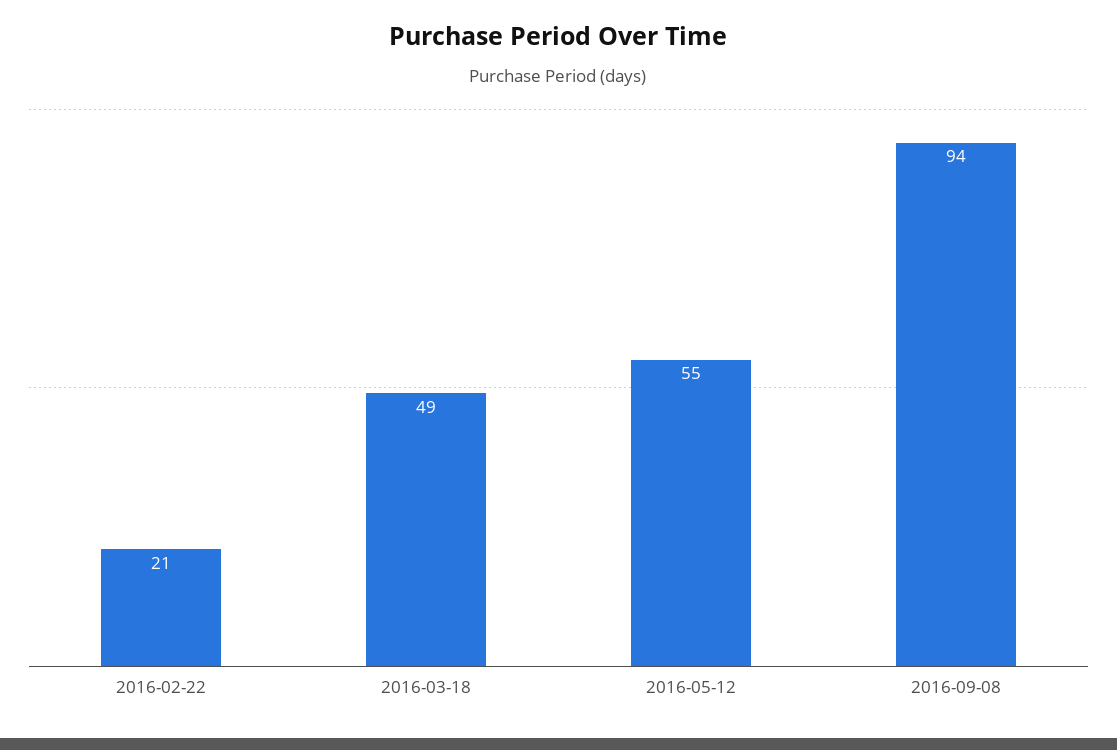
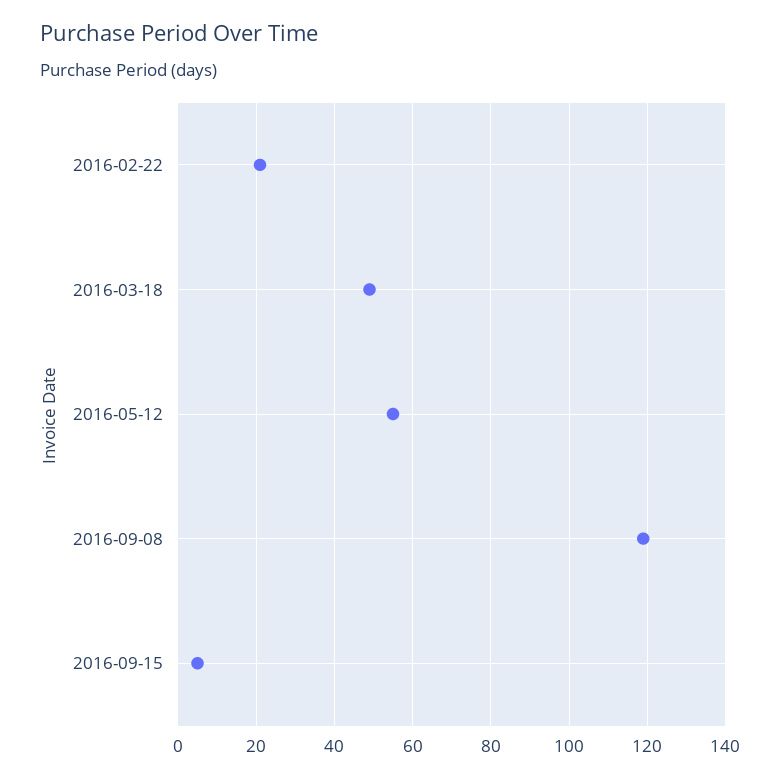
2016-09-08: 94 -> 120
2016-09-15: none -> 5

